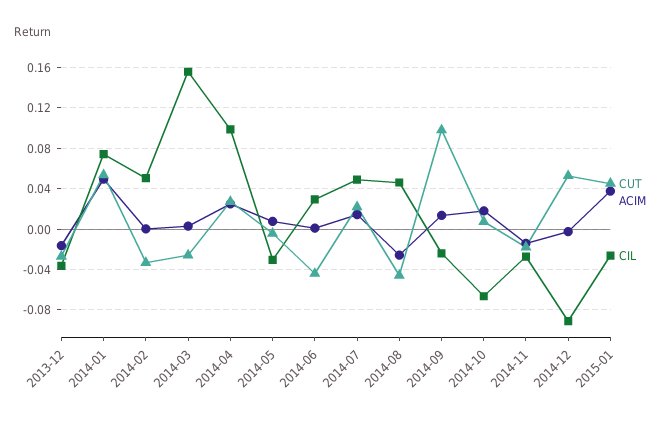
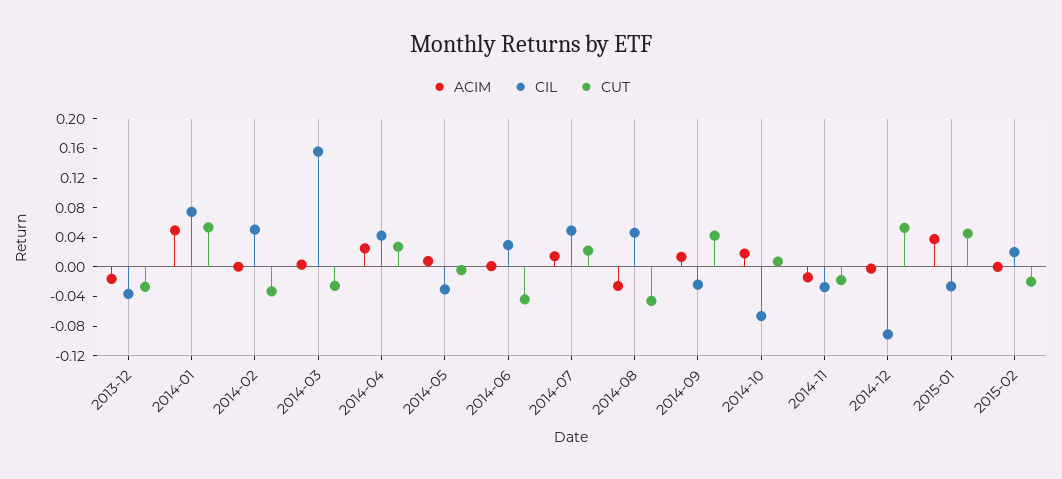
CIL, 2014-04: 0.1 -> 0.04
CUT, 2014-09: 0.1 -> 0.04
ACIM, 2015-02: none -> 0
CIL, 2015-02: none -> 0.02
CUT, 2015-02: none -> -0.02

